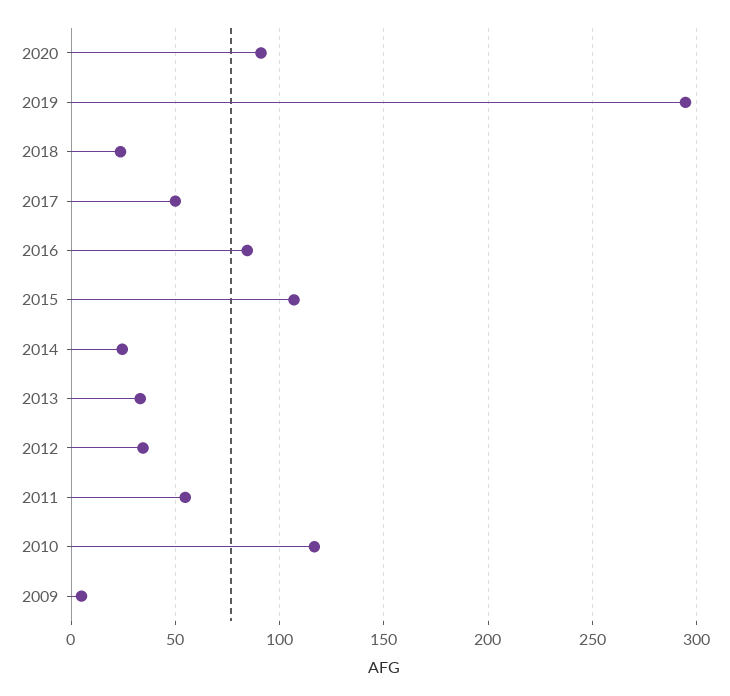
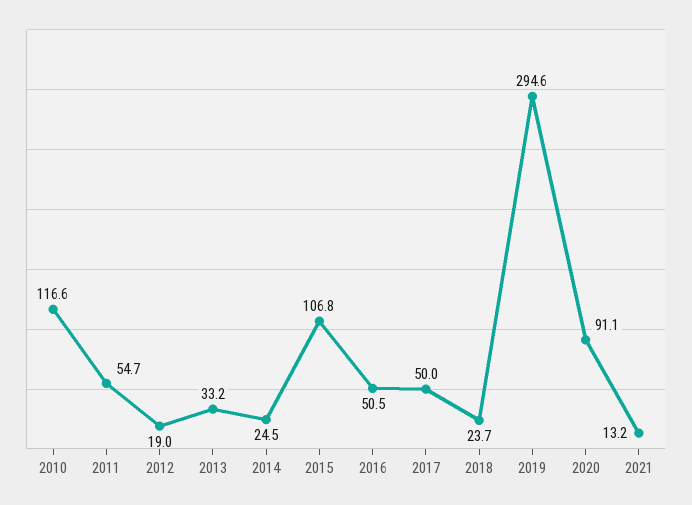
2016: 85 -> 50.5
2012: 35 -> 19
2009: 5 -> none
2021: none -> 13.2

